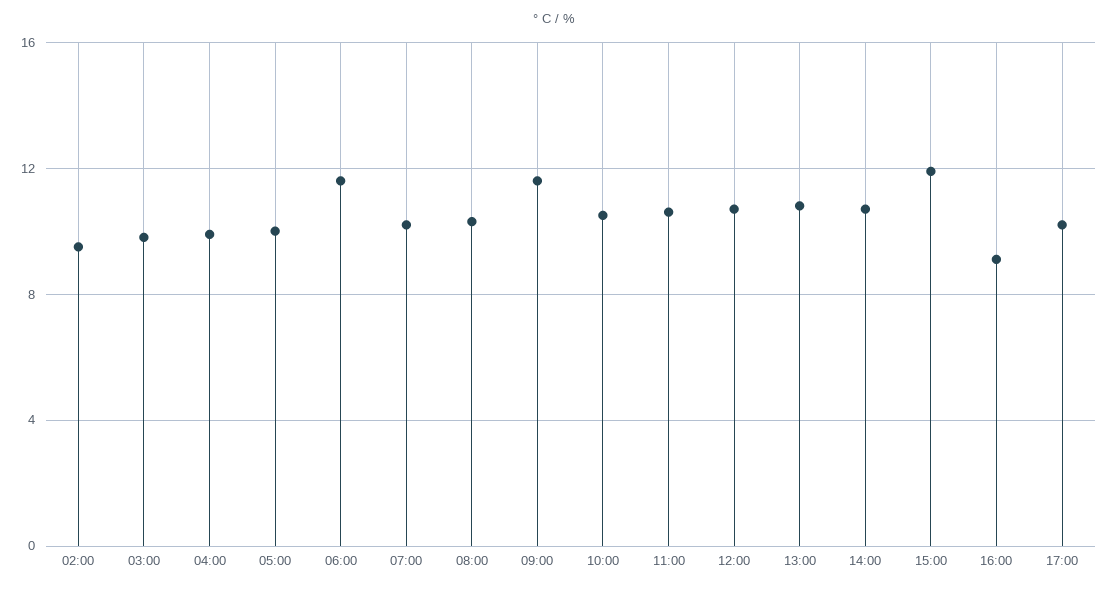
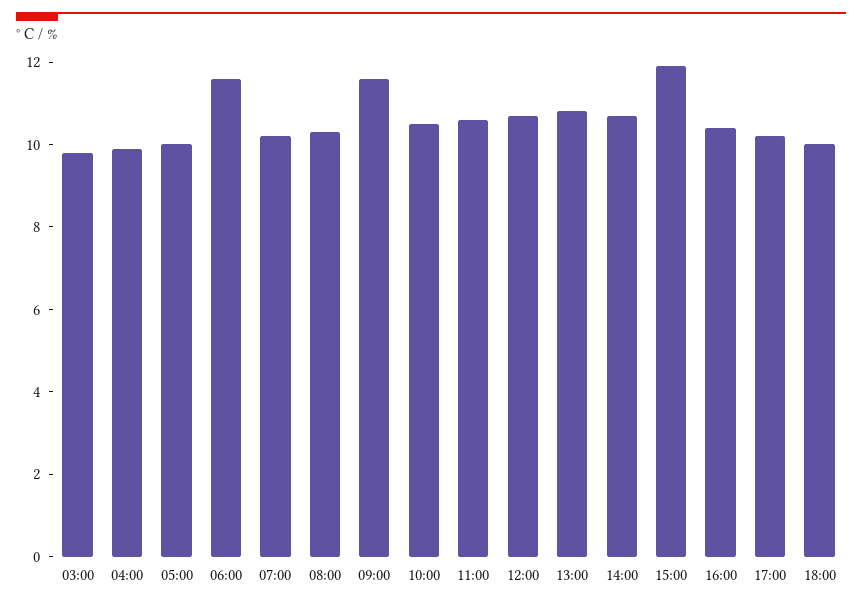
02:00: 9.5 -> none
16:00: 9 -> 10.5
18:00: none -> 10

